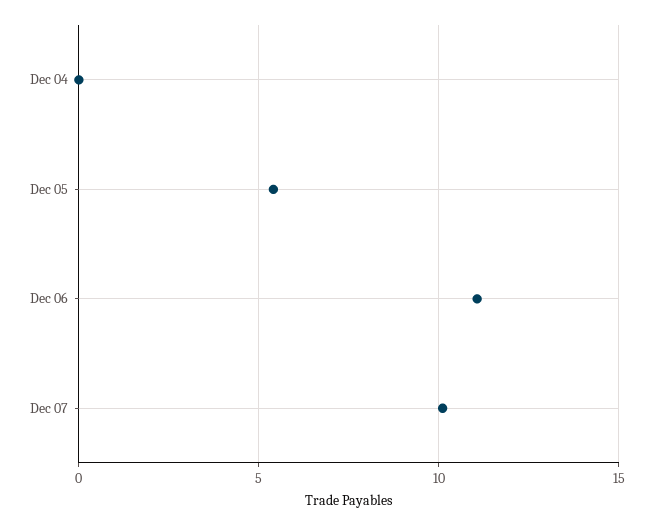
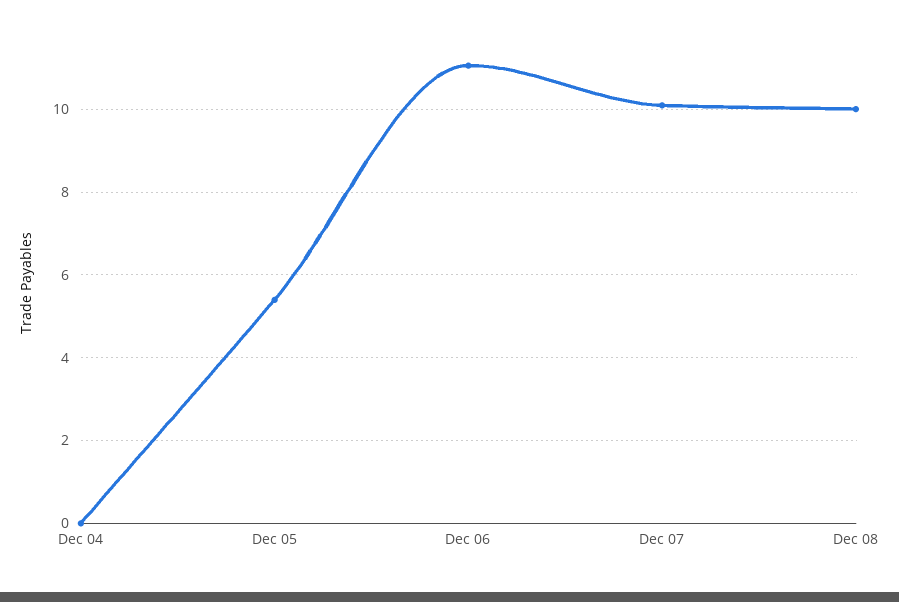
Dec 08: none -> 10

